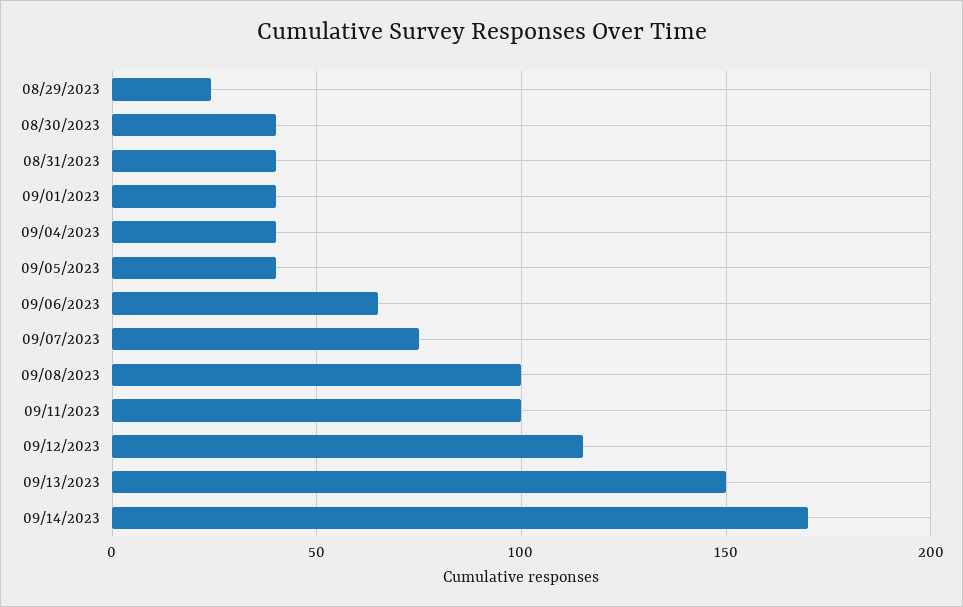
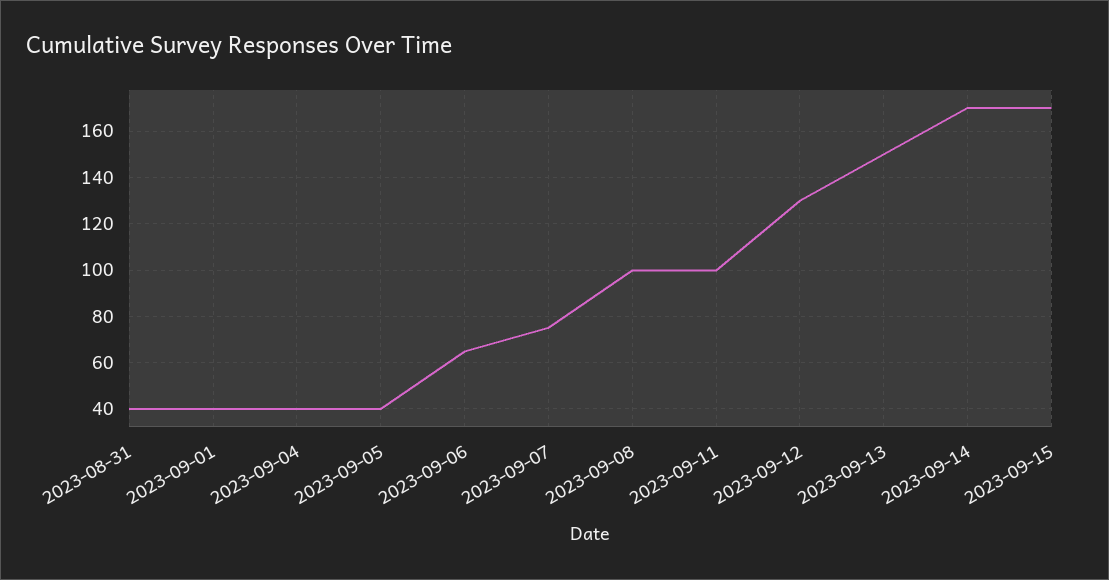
08/29/2023: 25 -> none
08/30/2023: 40 -> none
09/12/2023: 115 -> 130
2023-09-15: none -> 170

